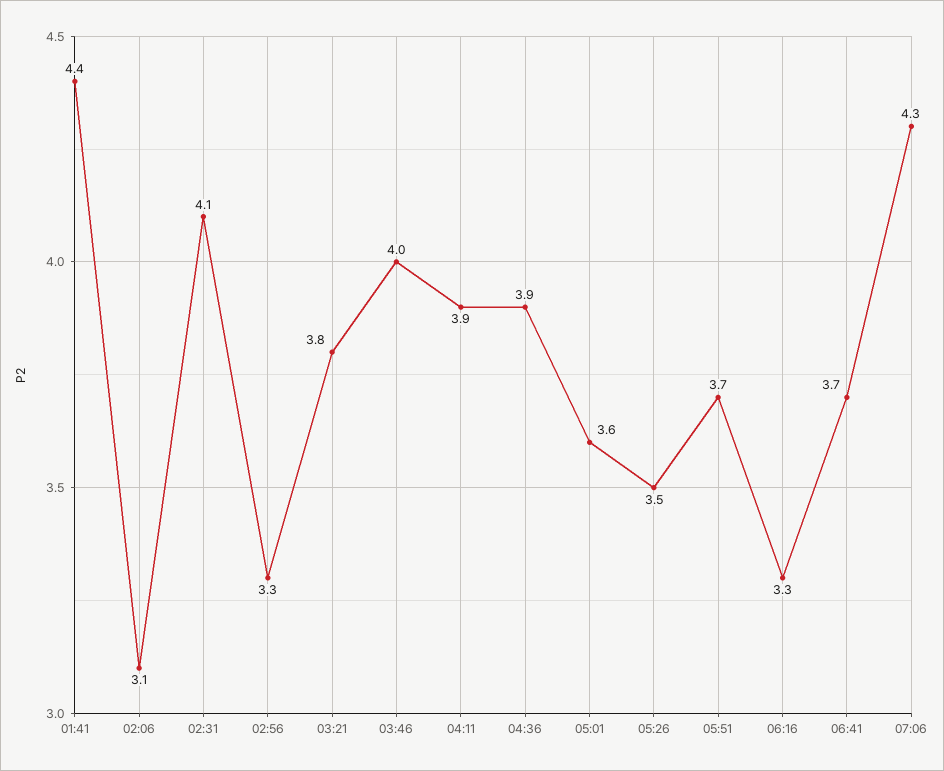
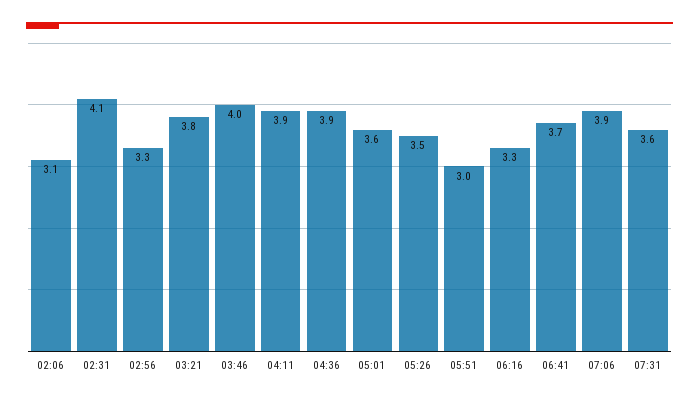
01:41: 4.4 -> none
05:51: 3.7 -> 3
07:06: 4.3 -> 3.9
07:31: none -> 3.6

